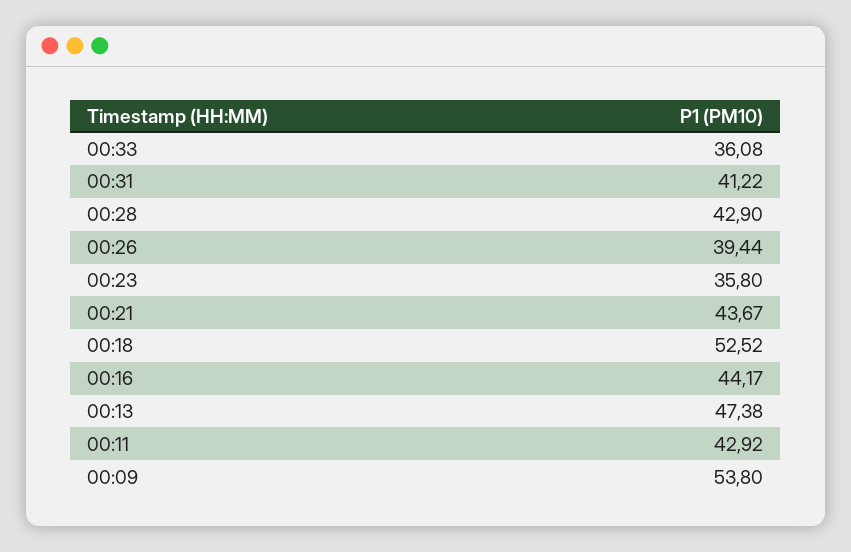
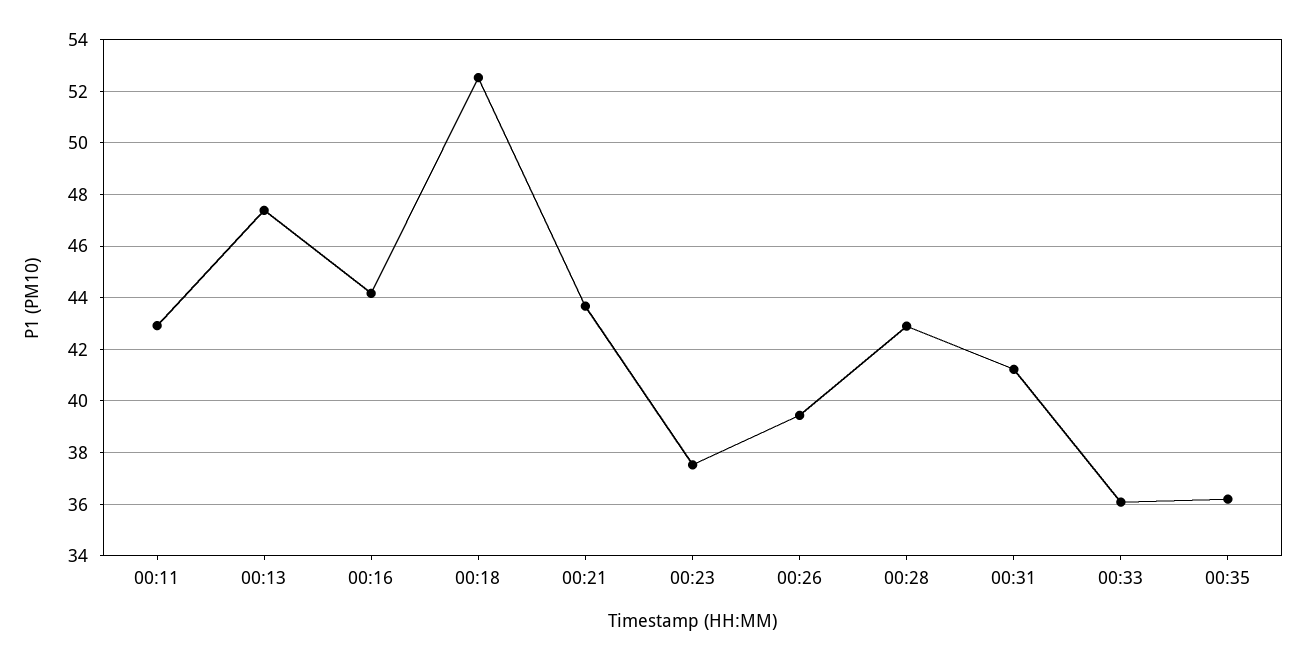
00:23: 35.8 -> 37.5
00:09: 53.8 -> none
00:35: none -> 36.25

